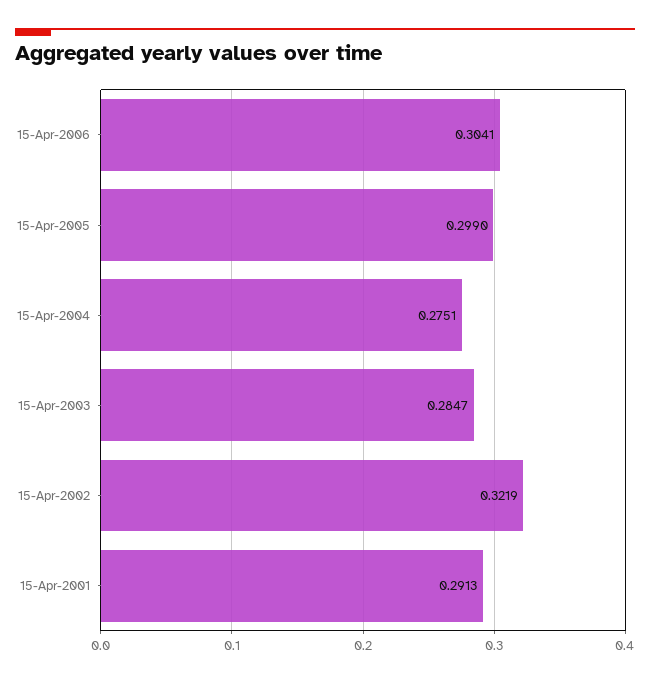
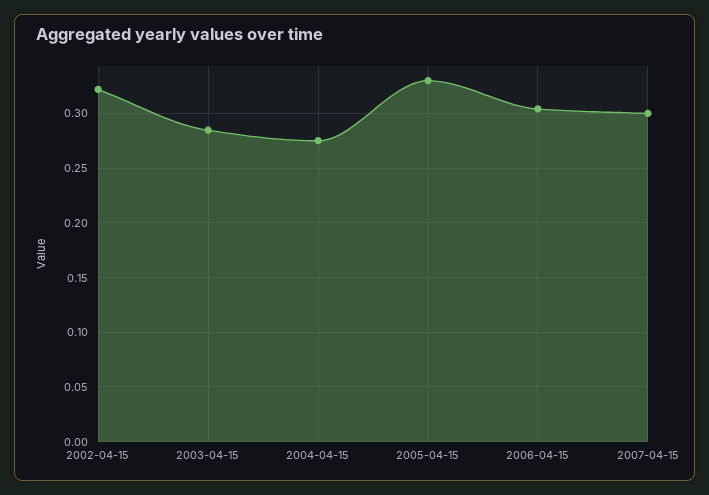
15-Apr-2005: 0.299 -> 0.33
15-Apr-2001: 0.2913 -> none
2007-04-15: none -> 0.3

